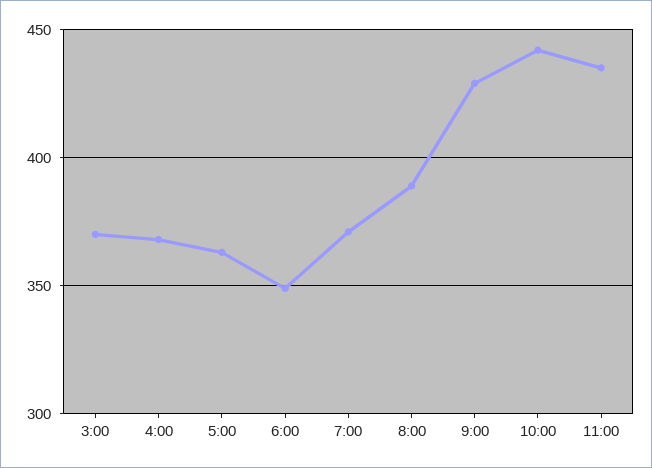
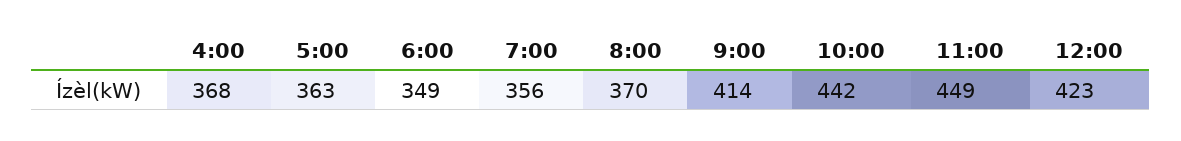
3:00: 370 -> none
7:00: 370 -> 356
8:00: 390 -> 370
9:00: 430 -> 414
11:00: 435 -> 449
12:00: none -> 423

